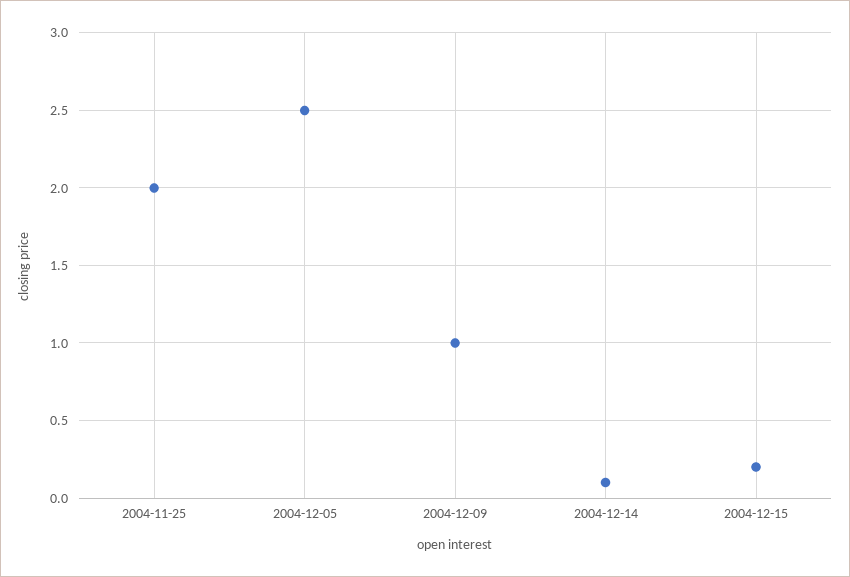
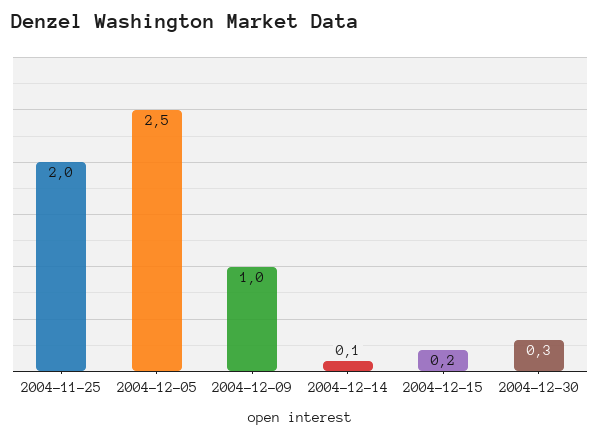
2004-12-30: none -> 0.3

